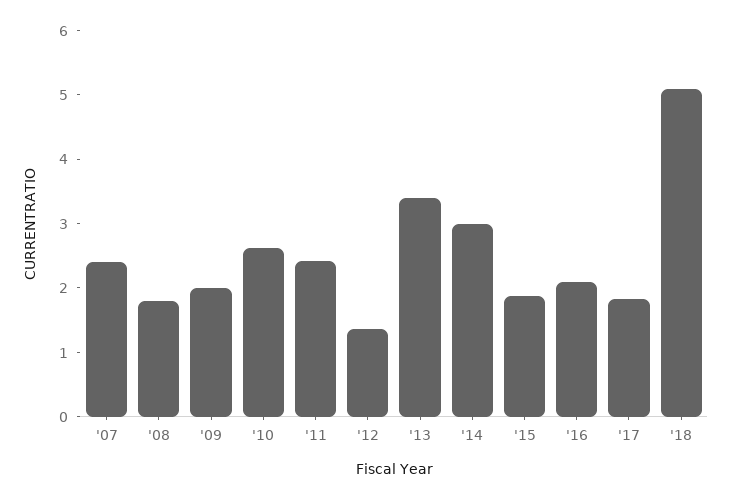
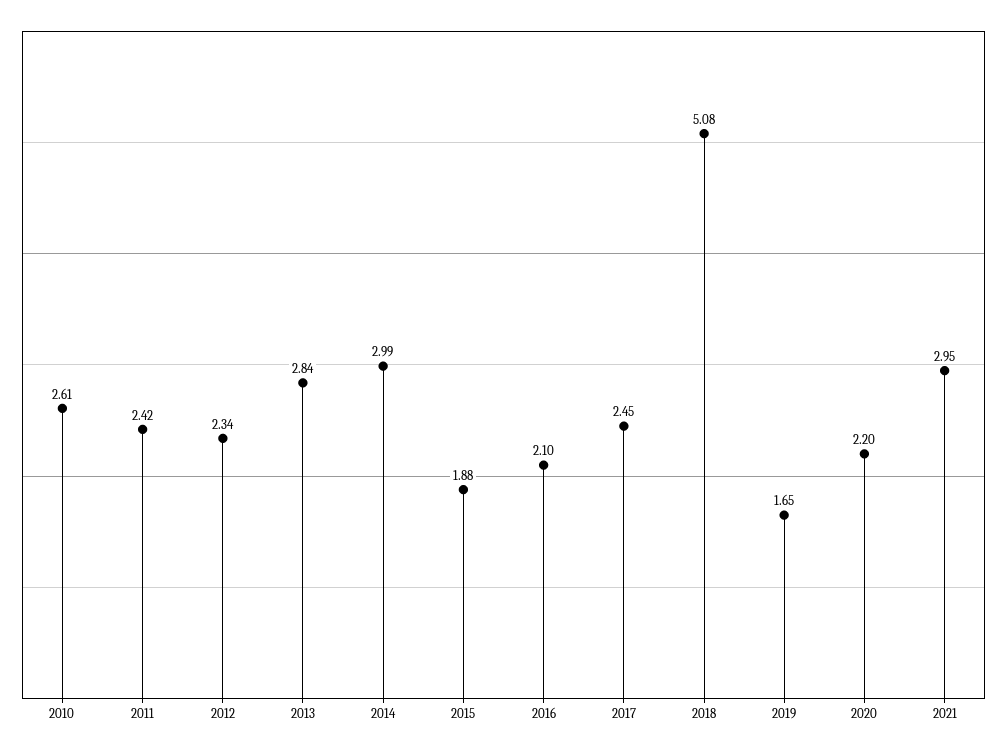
'07: 2.4 -> none
'08: 1.8 -> none
'09: 2 -> none
'12: 1.4 -> 2.34
'13: 3.4 -> 2.84
'17: 1.8 -> 2.45
2019: none -> 1.65
2020: none -> 2.2
2021: none -> 2.95

